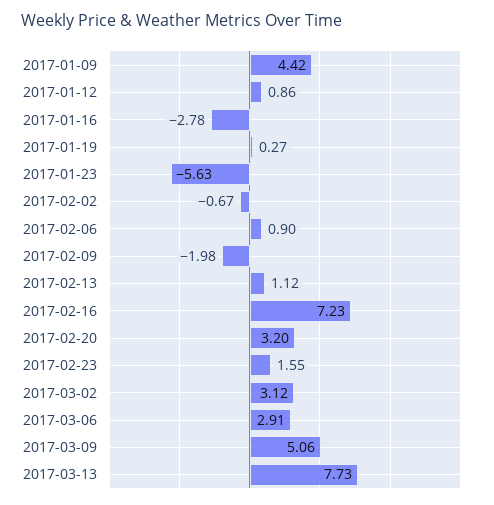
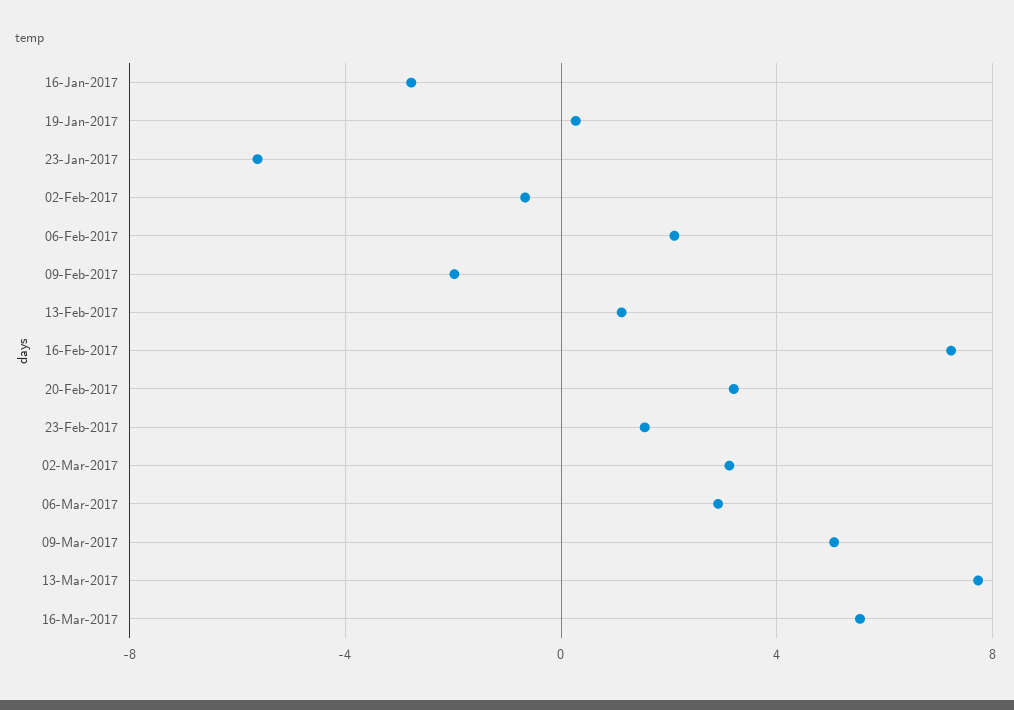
2017-01-09: 4.42 -> none
2017-01-12: 0.86 -> none
2017-02-06: 0.9 -> 2
16-Mar-2017: none -> 5.5

